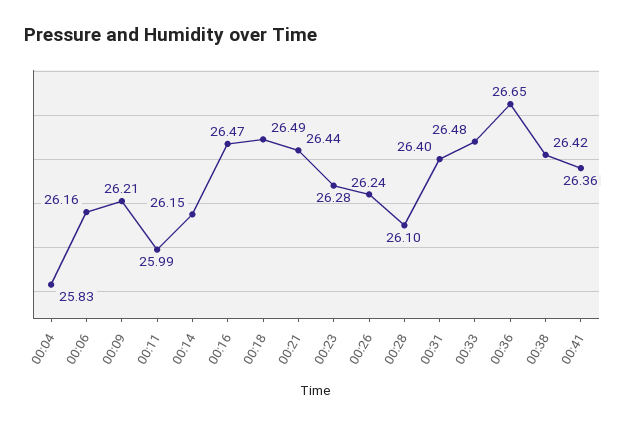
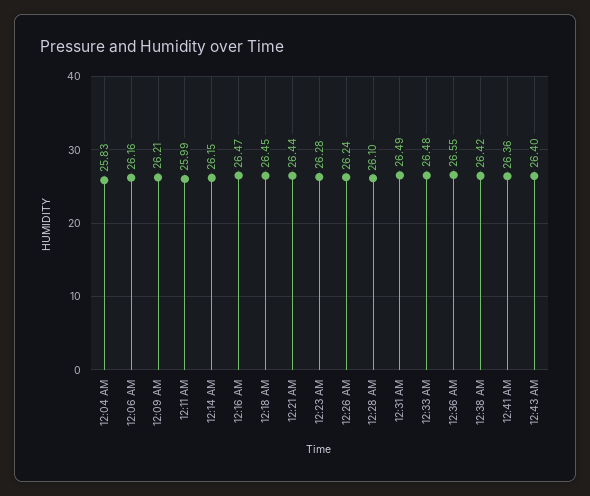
00:18: 26.49 -> 26.45
00:31: 26.4 -> 26.49
00:36: 26.65 -> 26.55
12:43 AM: none -> 26.4

